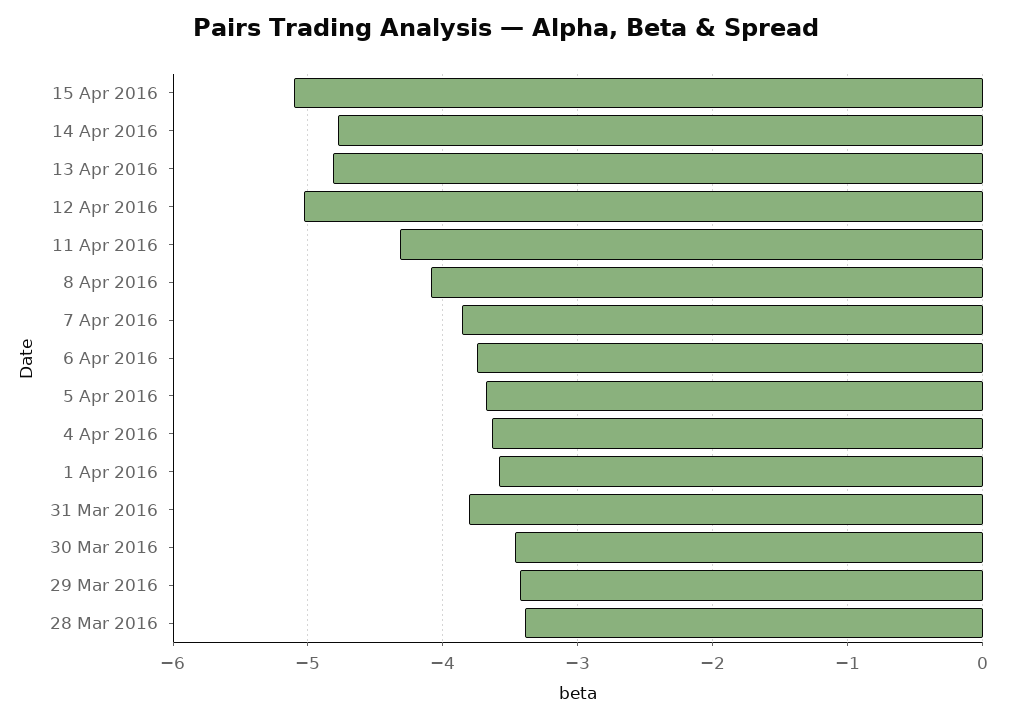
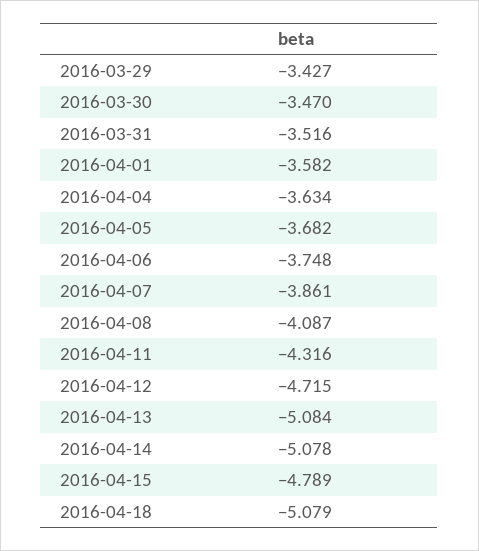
15 Apr 2016: -5.1 -> -4.789
14 Apr 2016: -4.8 -> -5.078
13 Apr 2016: -4.8 -> -5.084
12 Apr 2016: -5 -> -4.715
31 Mar 2016: -3.8 -> -3.516
28 Mar 2016: -3.4 -> none
2016-04-18: none -> -5.079

